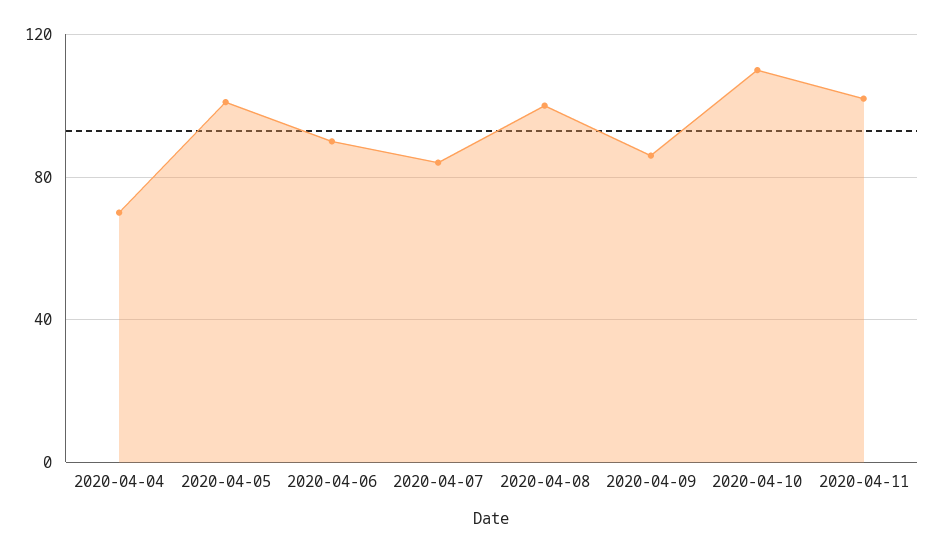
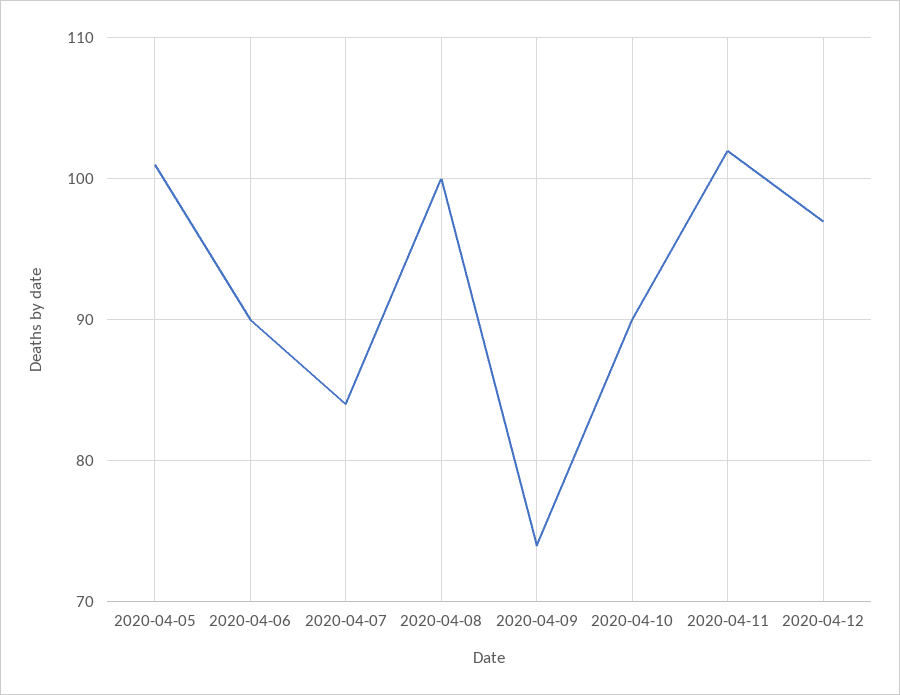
2020-04-04: 70 -> none
2020-04-09: 85 -> 74
2020-04-10: 110 -> 90
2020-04-12: none -> 97

